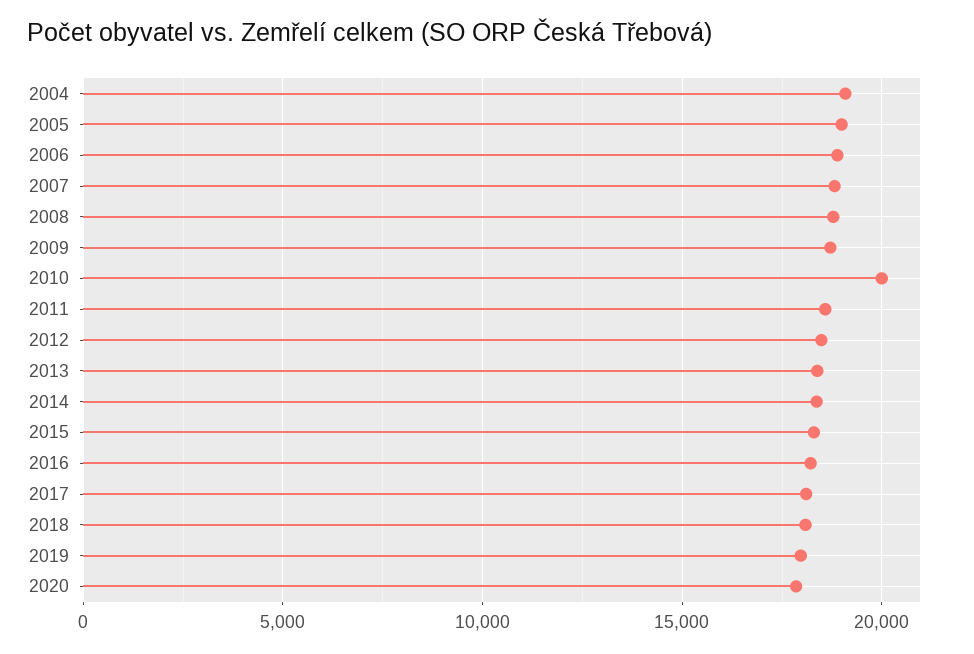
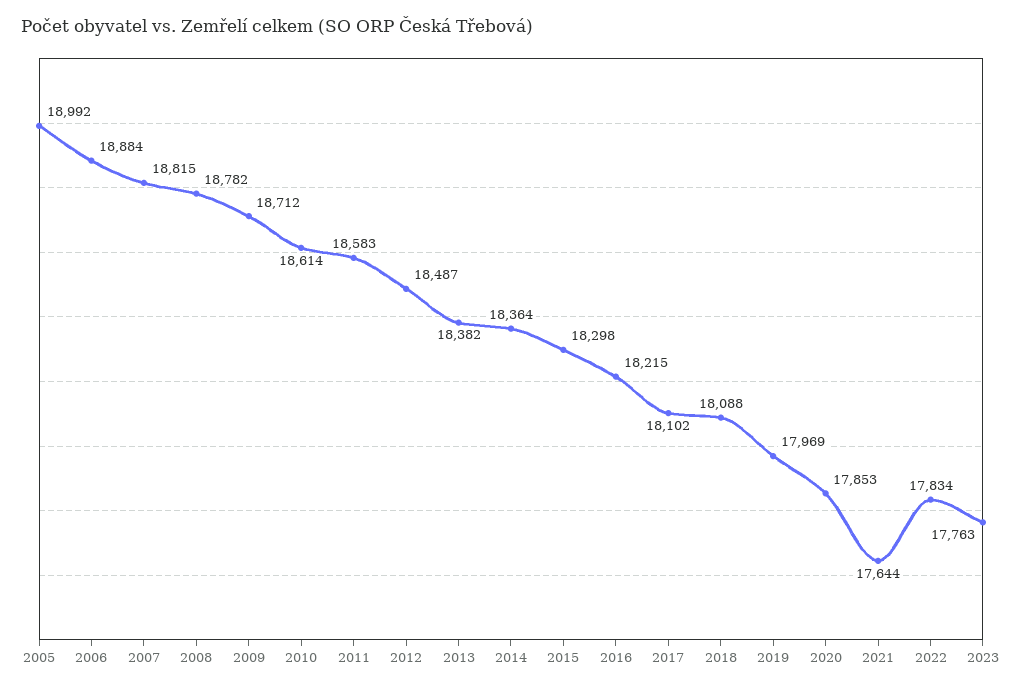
2004: 19000 -> none
2010: 20000 -> 18614
2021: none -> 17644
2022: none -> 17834
2023: none -> 17763

